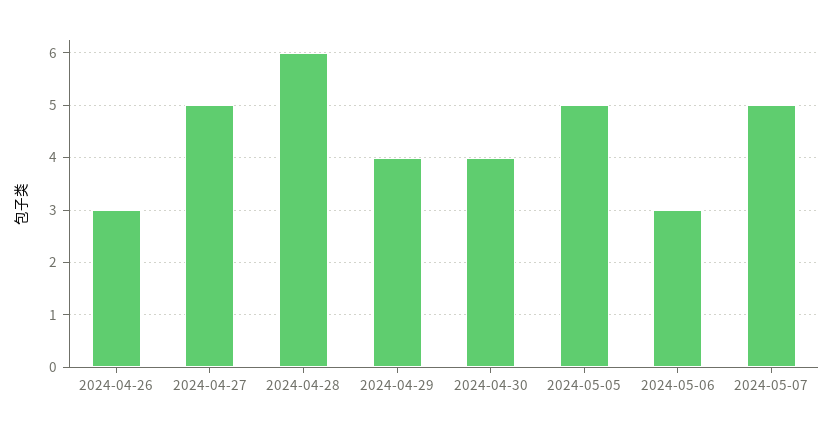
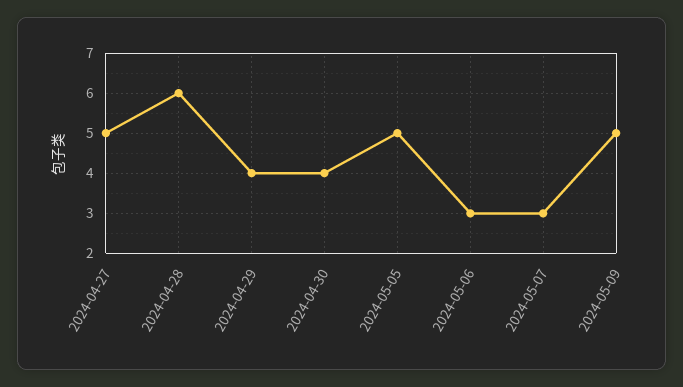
2024-04-26: 3 -> none
2024-05-07: 5 -> 3
2024-05-09: none -> 5

